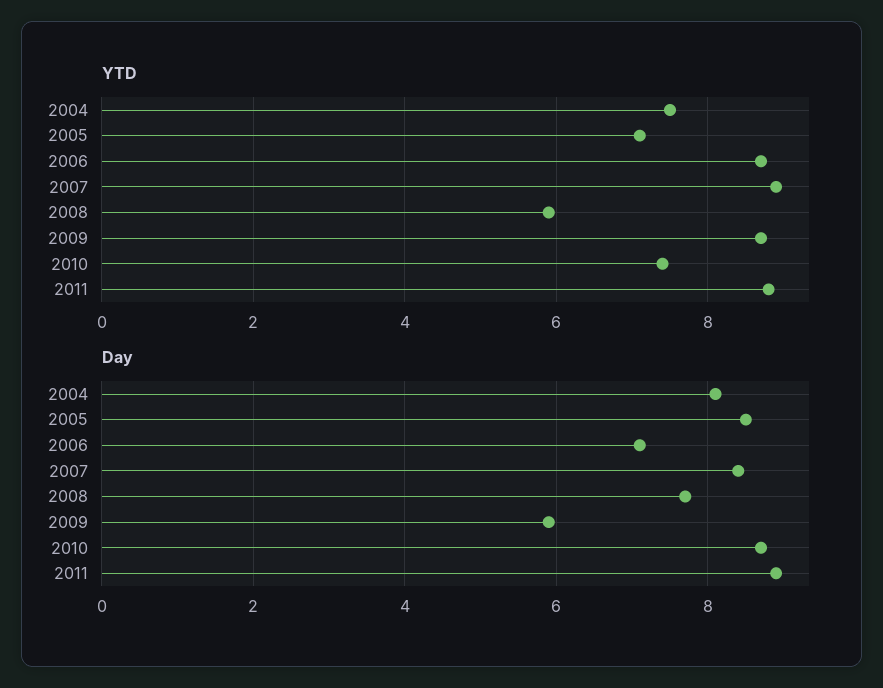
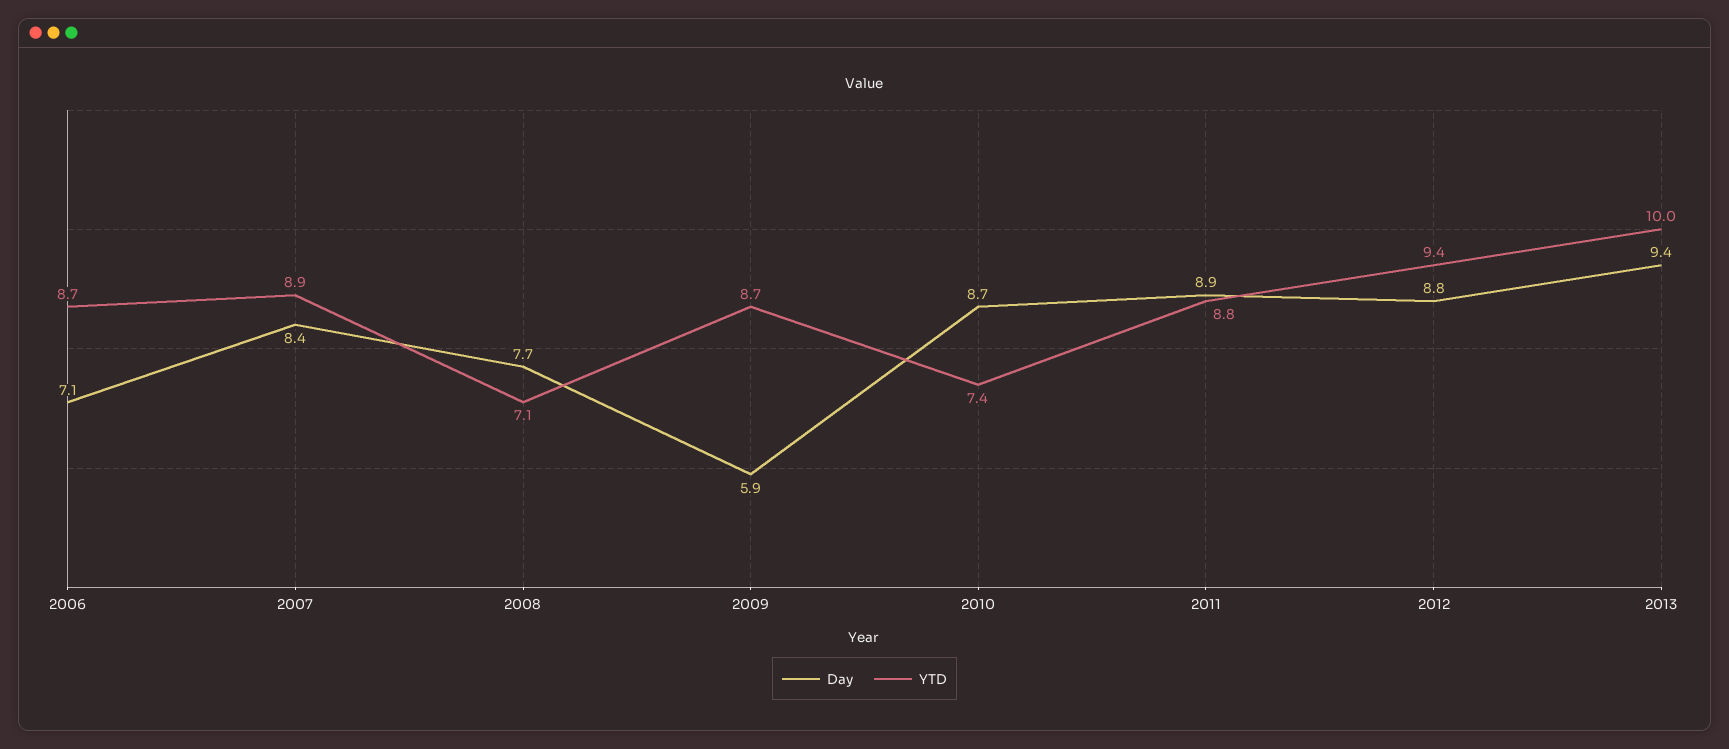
YTD, 2004: 7.5 -> none
YTD, 2005: 7 -> none
YTD, 2008: 6 -> 7.1
Day, 2004: 8 -> none
Day, 2005: 8.5 -> none
Day, 2012: none -> 8.8
YTD, 2012: none -> 9.4
Day, 2013: none -> 9.4
YTD, 2013: none -> 10

